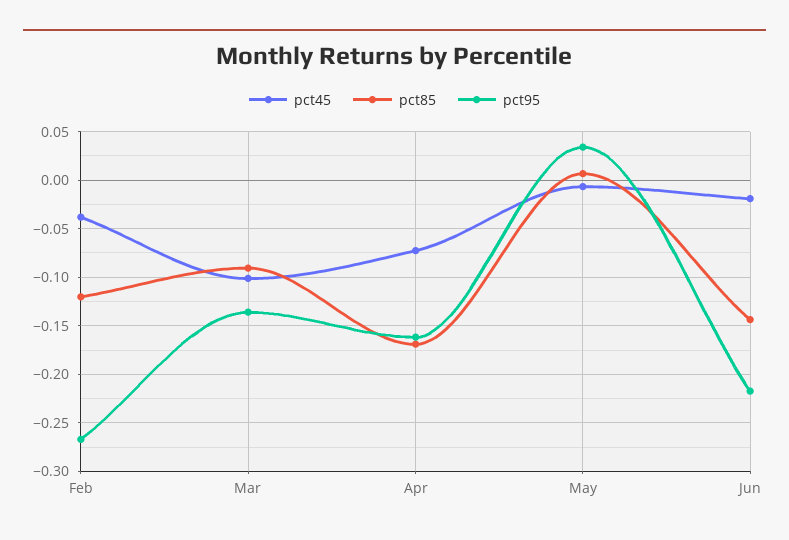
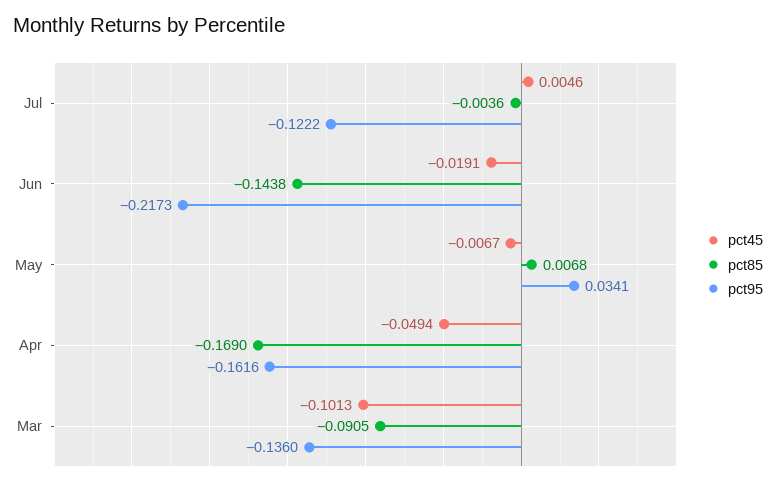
pct45, Feb: -0.04 -> none
pct85, Feb: -0.12 -> none
pct95, Feb: -0.27 -> none
pct45, Apr: -0.07 -> -0.0494
pct45, Jul: none -> 0.0046
pct85, Jul: none -> -0.0036
pct95, Jul: none -> -0.1222

